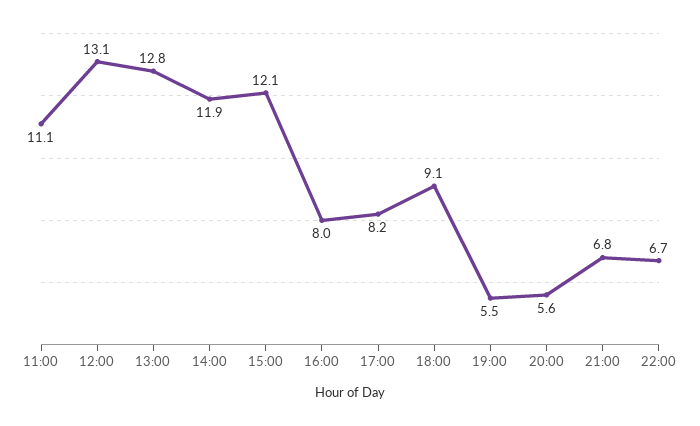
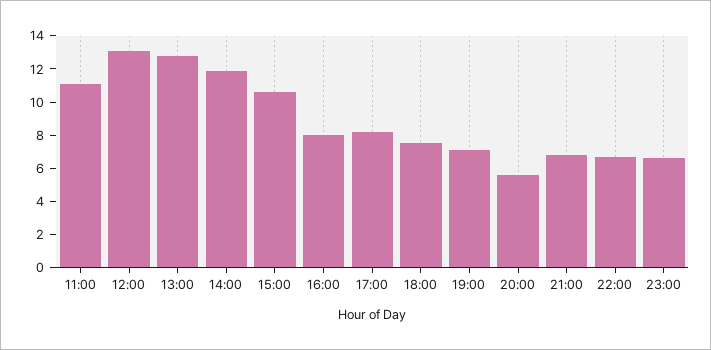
15:00: 12.1 -> 10.5
18:00: 9.1 -> 7.5
19:00: 5.5 -> 7
23:00: none -> 6.5

